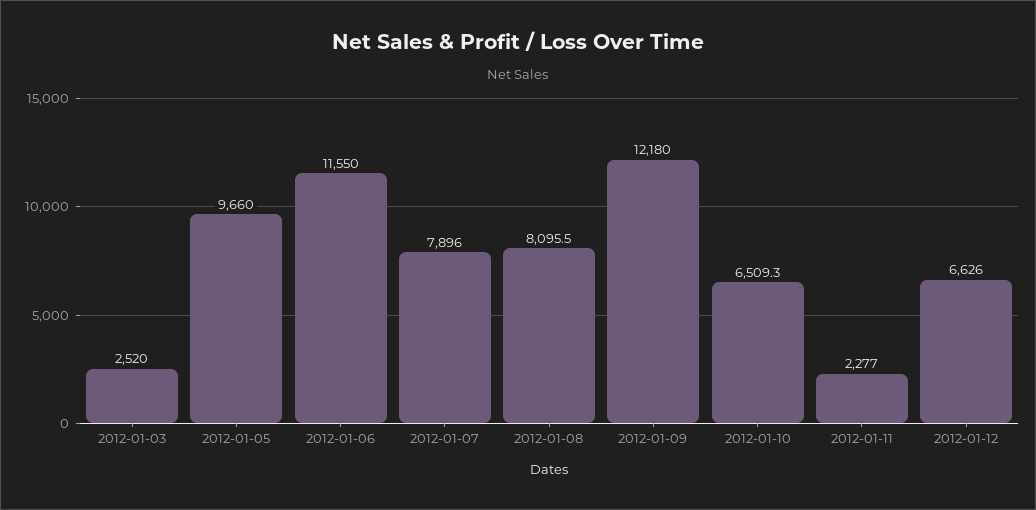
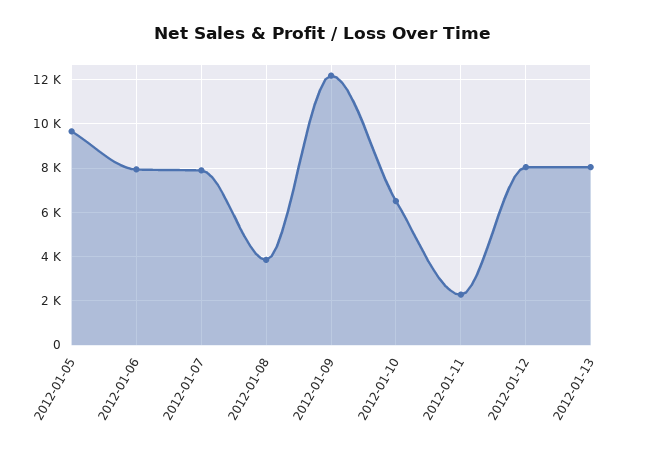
2012-01-03: 2520 -> none
2012-01-06: 11550 -> 8000
2012-01-08: 8095.5 -> 4000
2012-01-12: 6626 -> 8000
2012-01-13: none -> 8000

